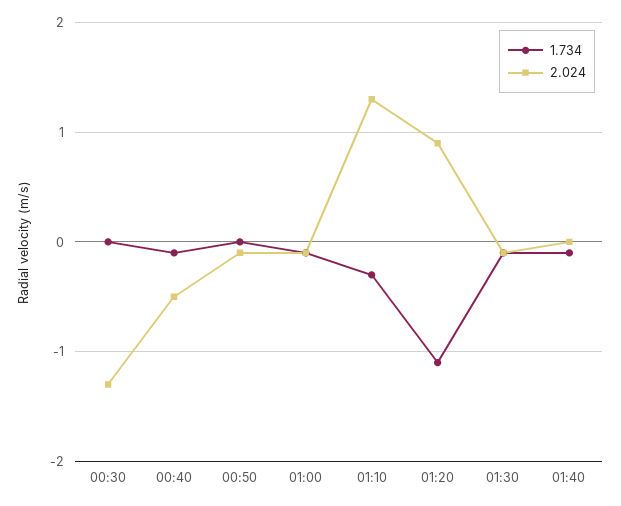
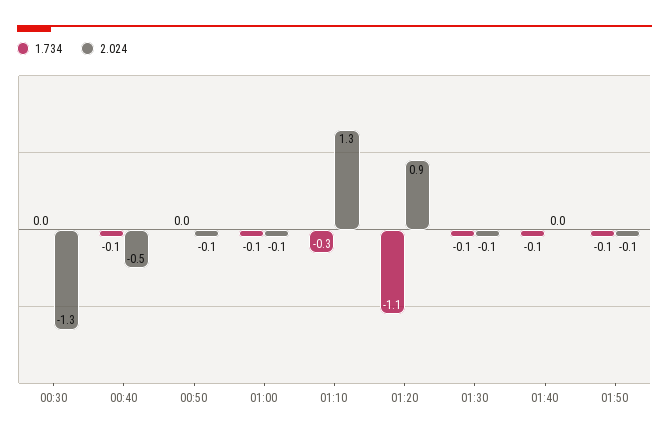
1.734, 01:50: none -> -0.1
2.024, 01:50: none -> -0.1

